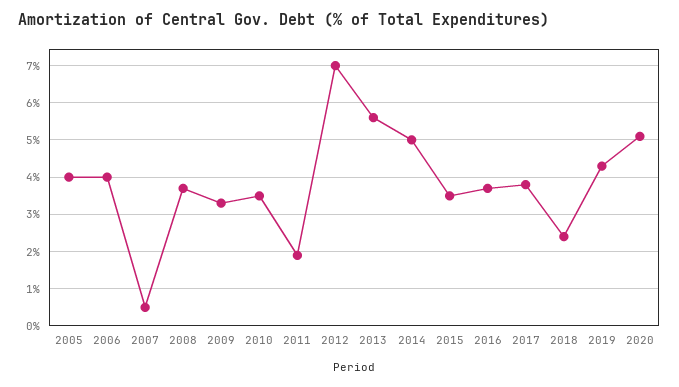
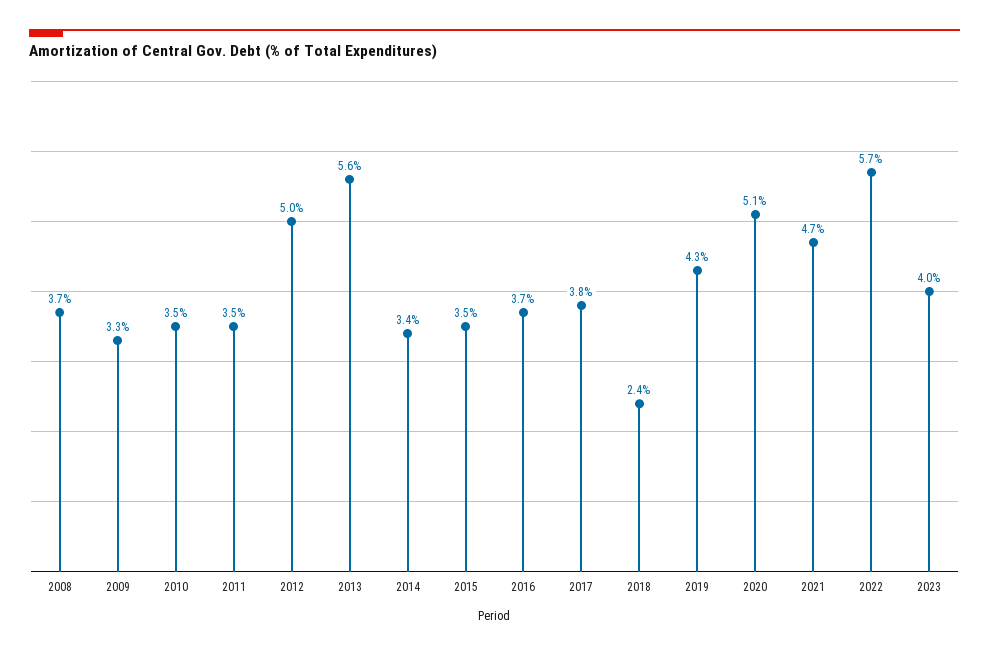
2005: 4 -> none
2006: 4 -> none
2007: 0.5 -> none
2011: 2 -> 3.5
2012: 7 -> 5
2014: 5 -> 3.4
2021: none -> 4.7
2022: none -> 5.7
2023: none -> 4

